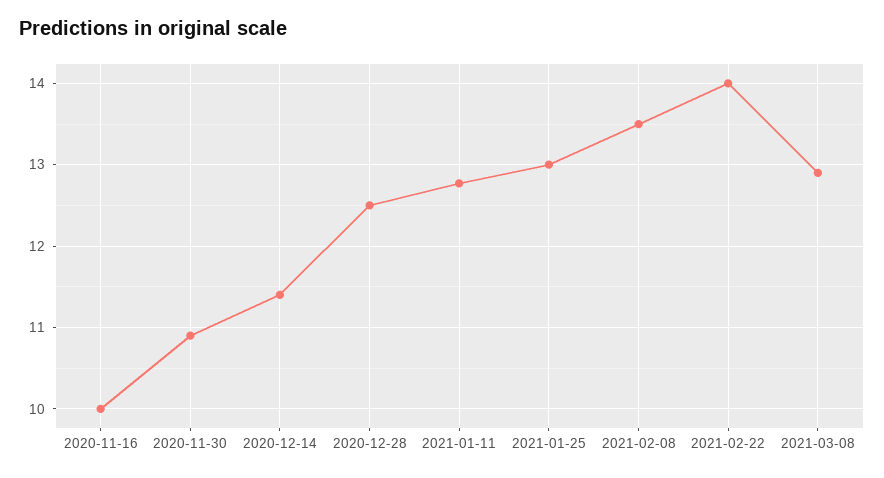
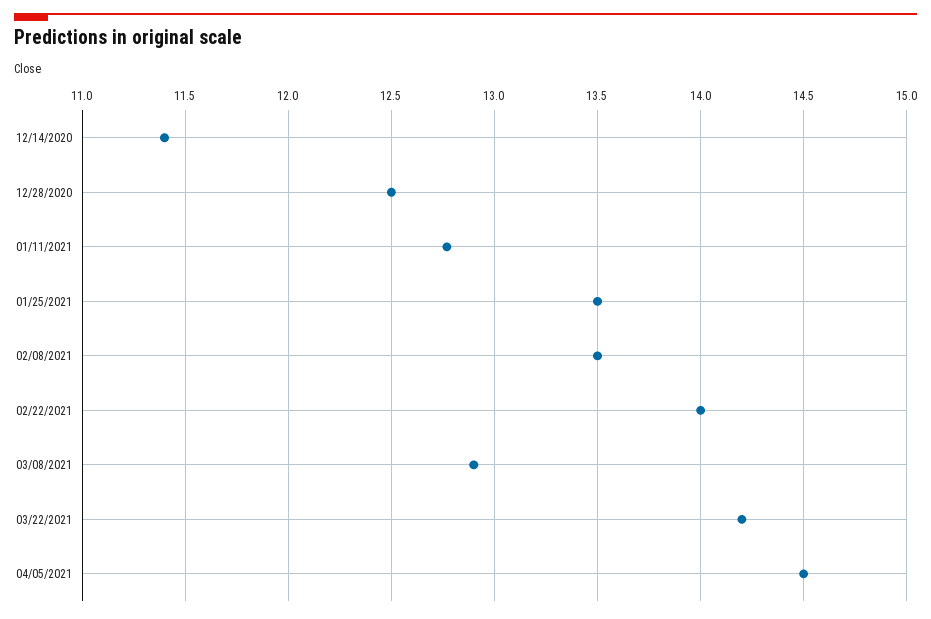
2020-11-16: 10 -> none
2020-11-30: 10.9 -> none
2021-01-25: 13 -> 13.5
03/22/2021: none -> 14.2
04/05/2021: none -> 14.5

